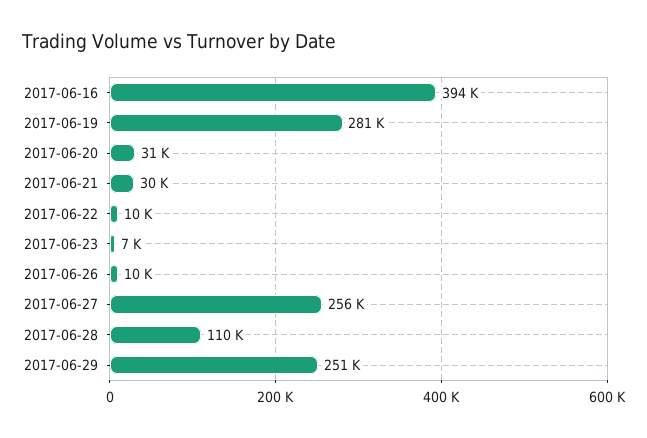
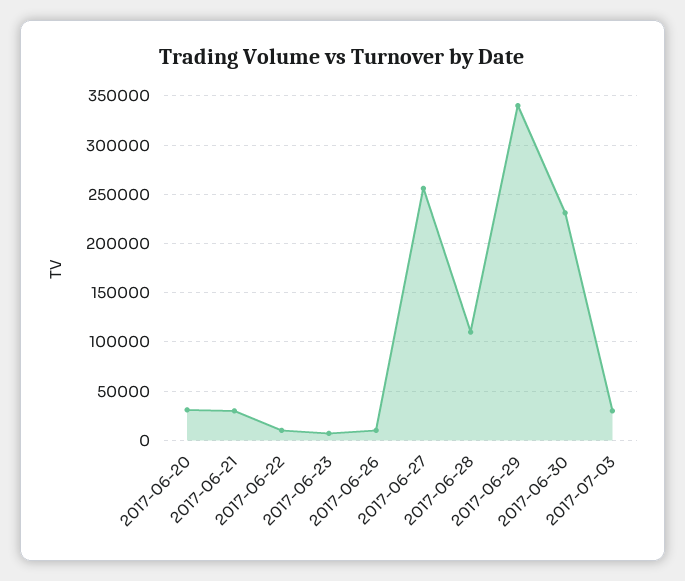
2017-06-16: 394000 -> none
2017-06-19: 281000 -> none
2017-06-29: 251000 -> 340000
2017-06-30: none -> 230000
2017-07-03: none -> 30000

